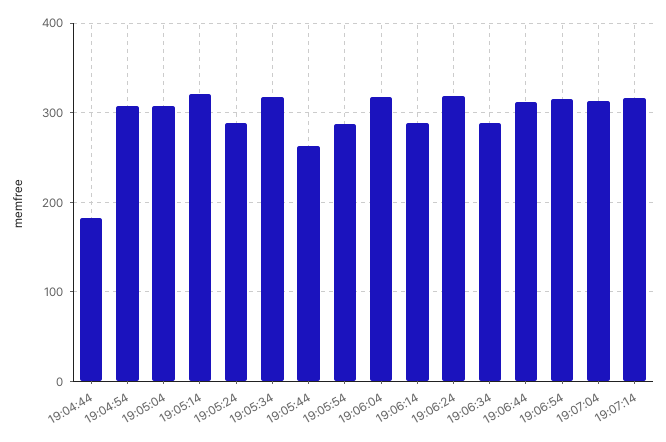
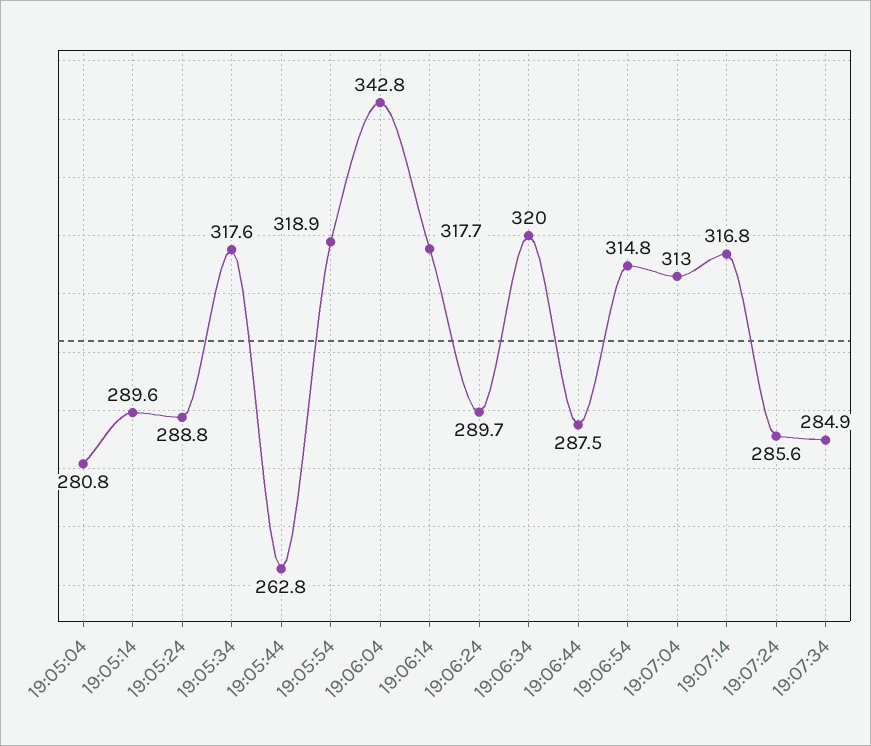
19:04:44: 180 -> none
19:04:54: 310 -> none
19:05:04: 310 -> 280.8
19:05:14: 320 -> 289.6
19:05:54: 290 -> 318.9
19:06:04: 320 -> 342.8
19:06:14: 290 -> 317.7
19:06:24: 320 -> 289.7
19:06:34: 290 -> 320
19:06:44: 310 -> 287.5
19:07:24: none -> 285.6
19:07:34: none -> 284.9

